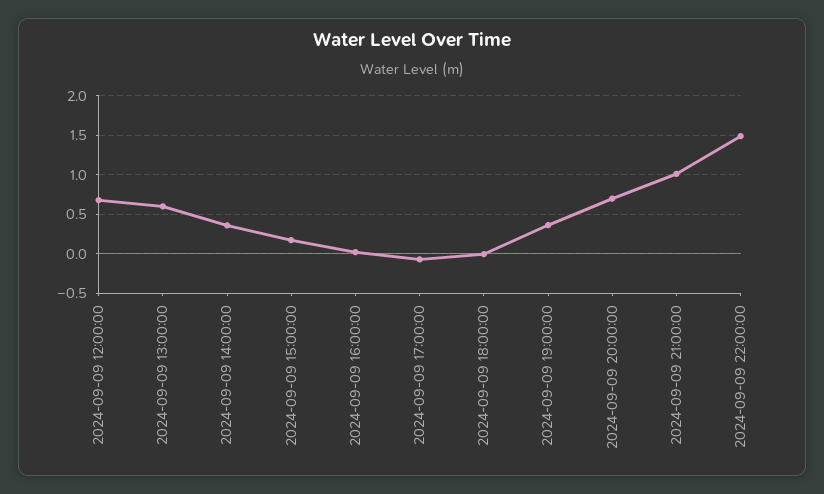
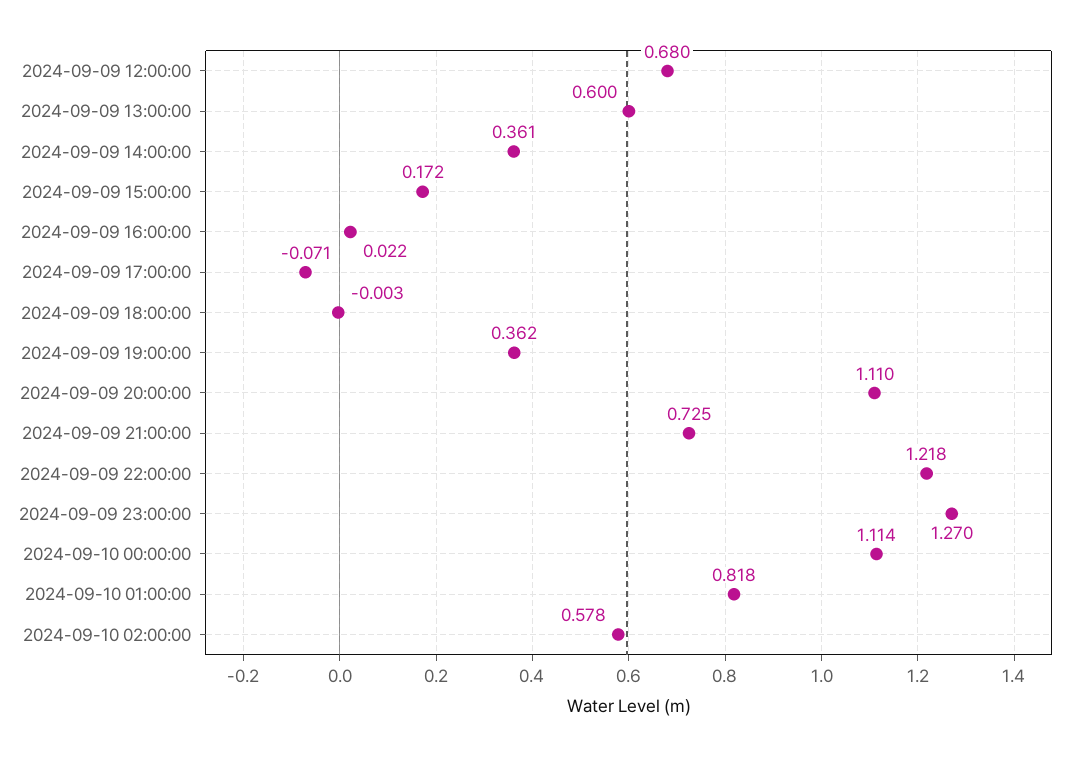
2024-09-09 20:00:00: 0.7 -> 1.11
2024-09-09 21:00:00: 1 -> 0.725
2024-09-09 22:00:00: 1.5 -> 1.218
2024-09-09 23:00:00: none -> 1.27
2024-09-10 00:00:00: none -> 1.114
2024-09-10 01:00:00: none -> 0.818
2024-09-10 02:00:00: none -> 0.578

